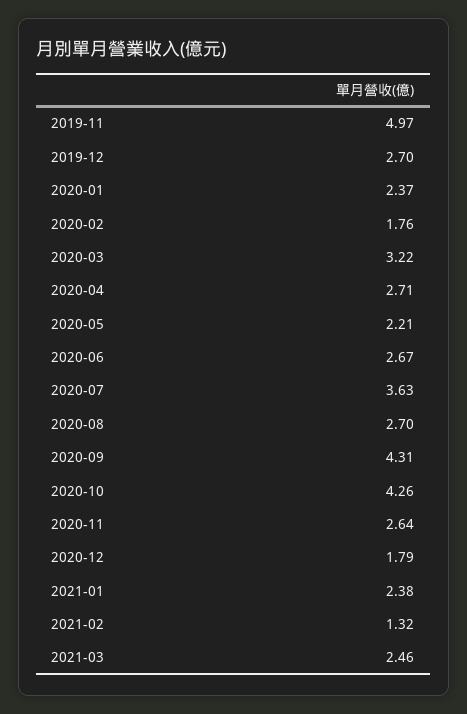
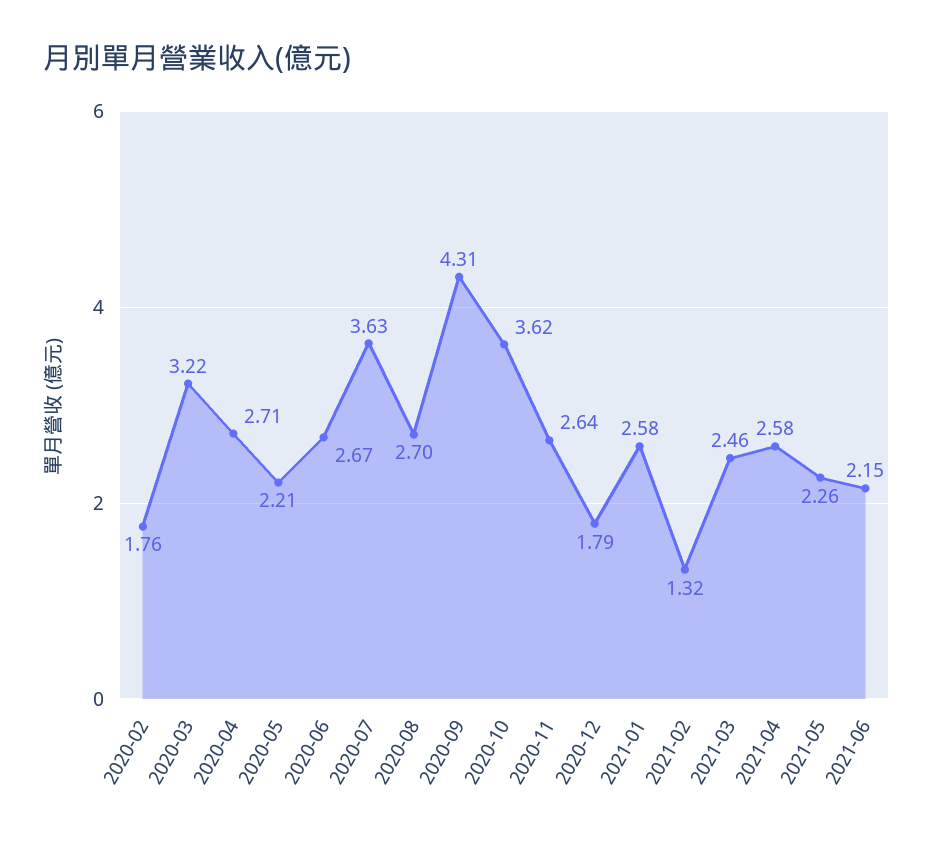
2019-11: 4.97 -> none
2019-12: 2.7 -> none
2020-01: 2.37 -> none
2020-10: 4.26 -> 3.62
2021-01: 2.38 -> 2.58
2021-04: none -> 2.58
2021-05: none -> 2.26
2021-06: none -> 2.15

